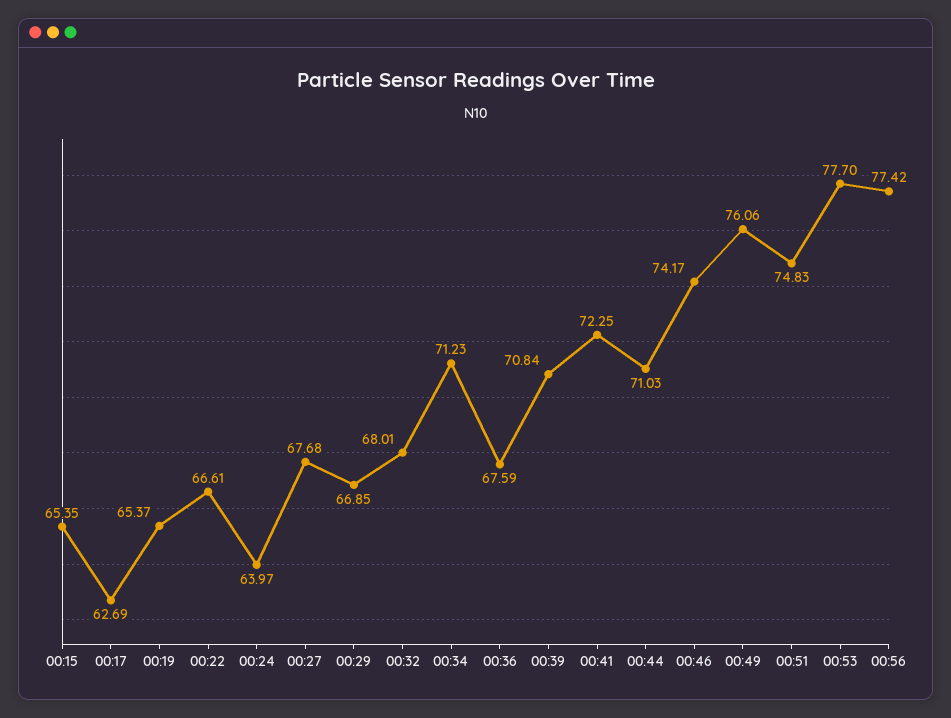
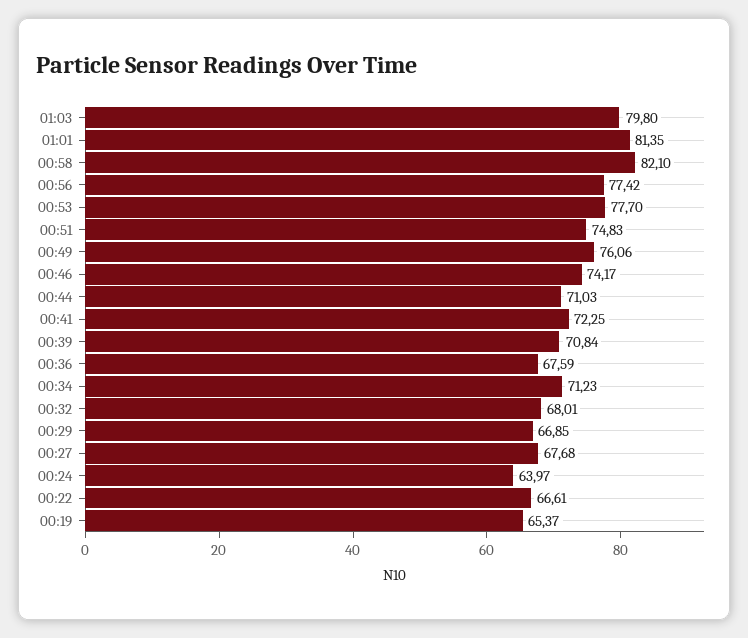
00:15: 65.35 -> none
00:17: 62.69 -> none
01:03: none -> 79.8
01:01: none -> 81.35
00:58: none -> 82.1

